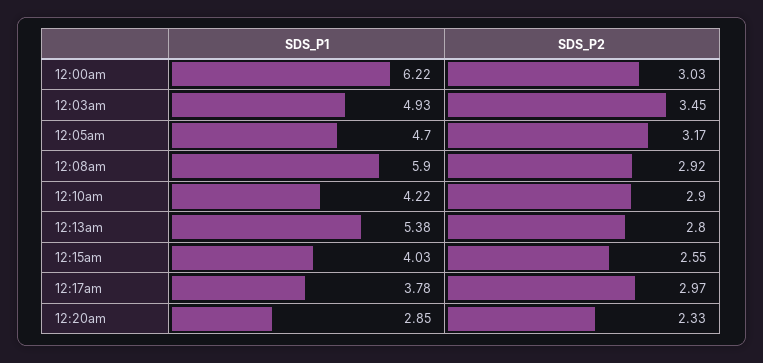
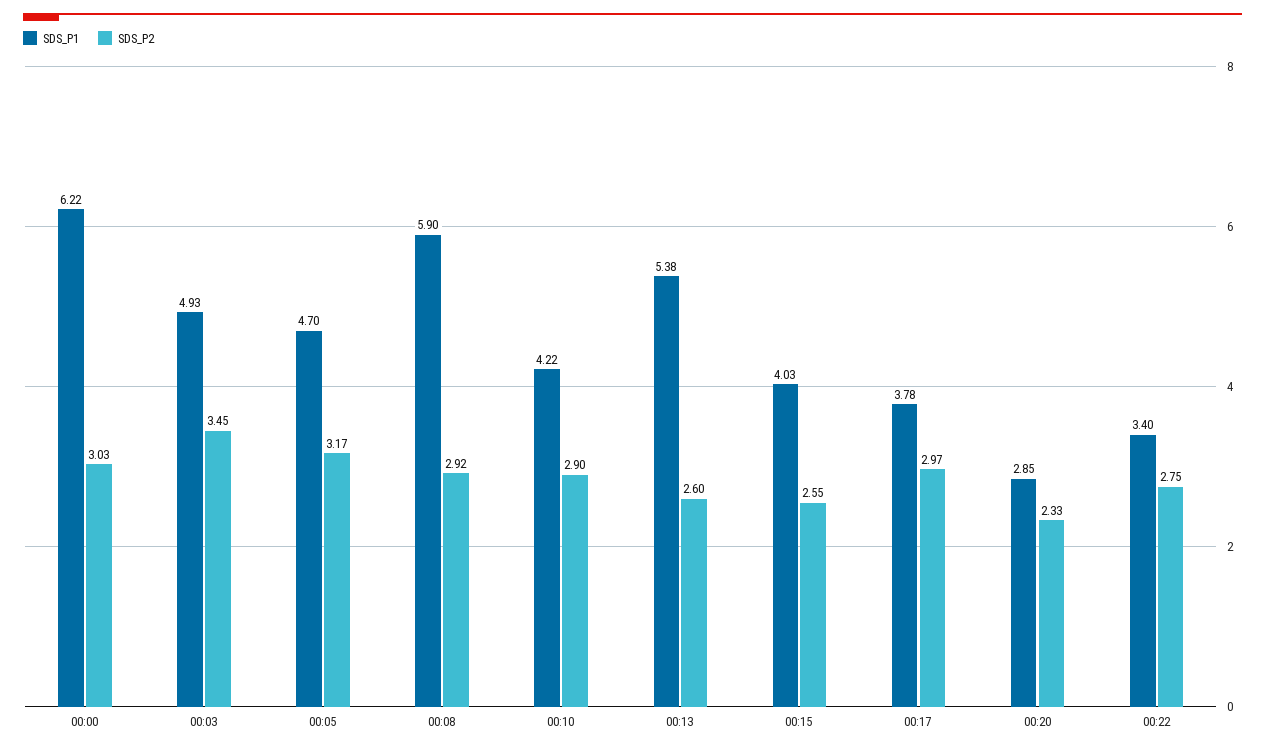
SDS_P2, 12:13am: 2.8 -> 2.6
SDS_P1, 00:22: none -> 3.4
SDS_P2, 00:22: none -> 2.75

